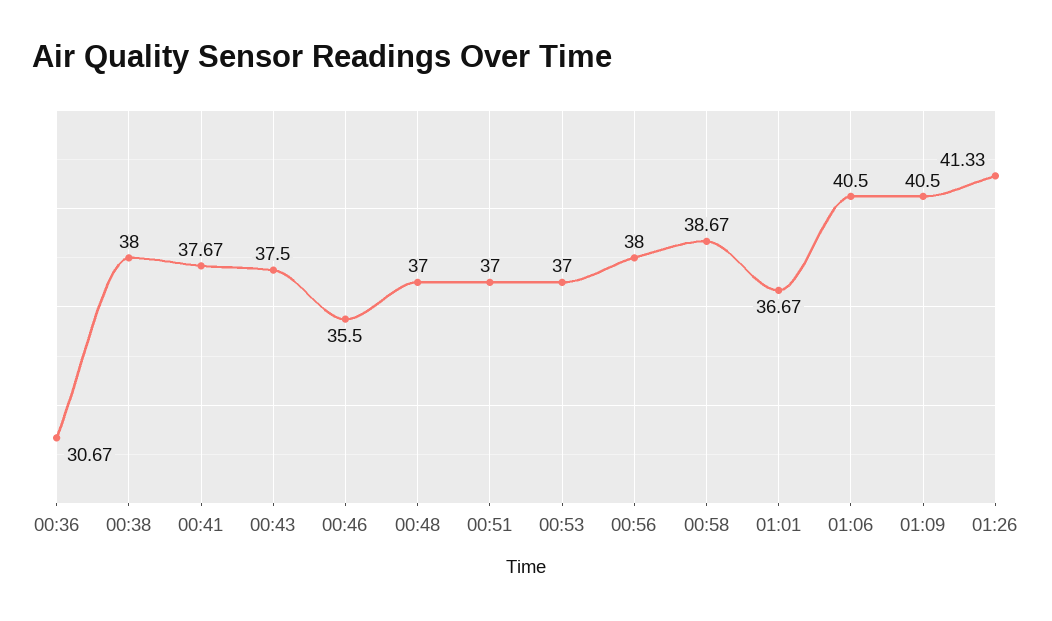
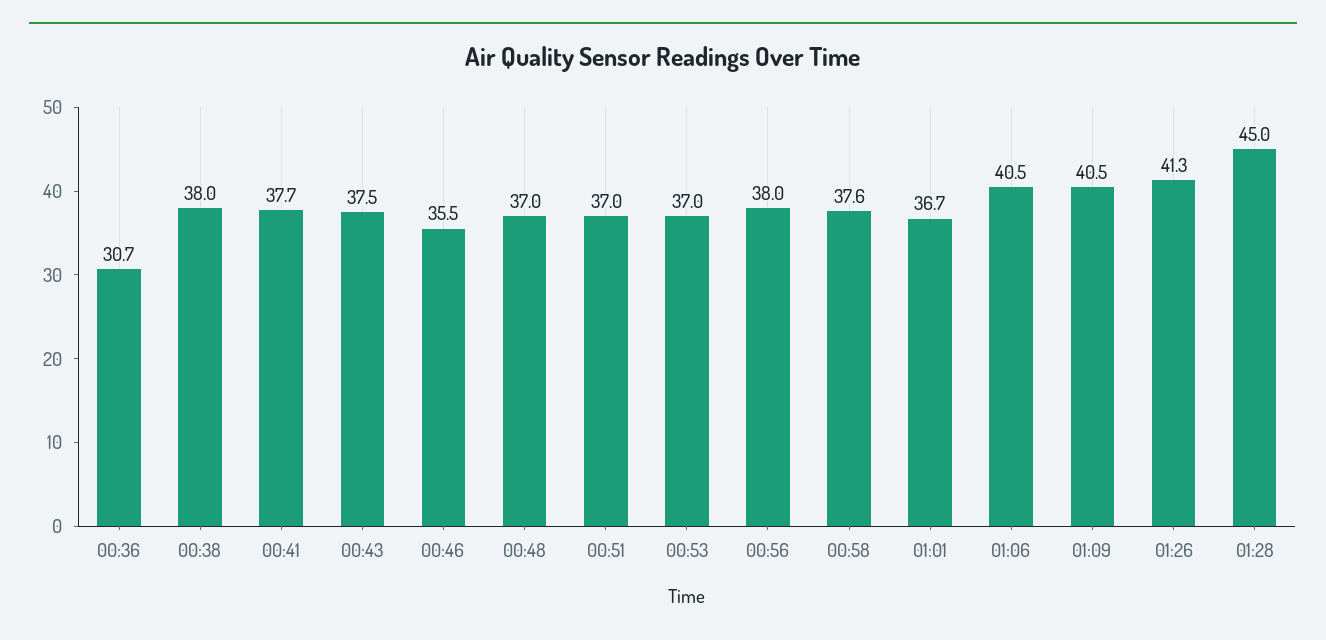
00:58: 38.67 -> 37.6
01:28: none -> 45

